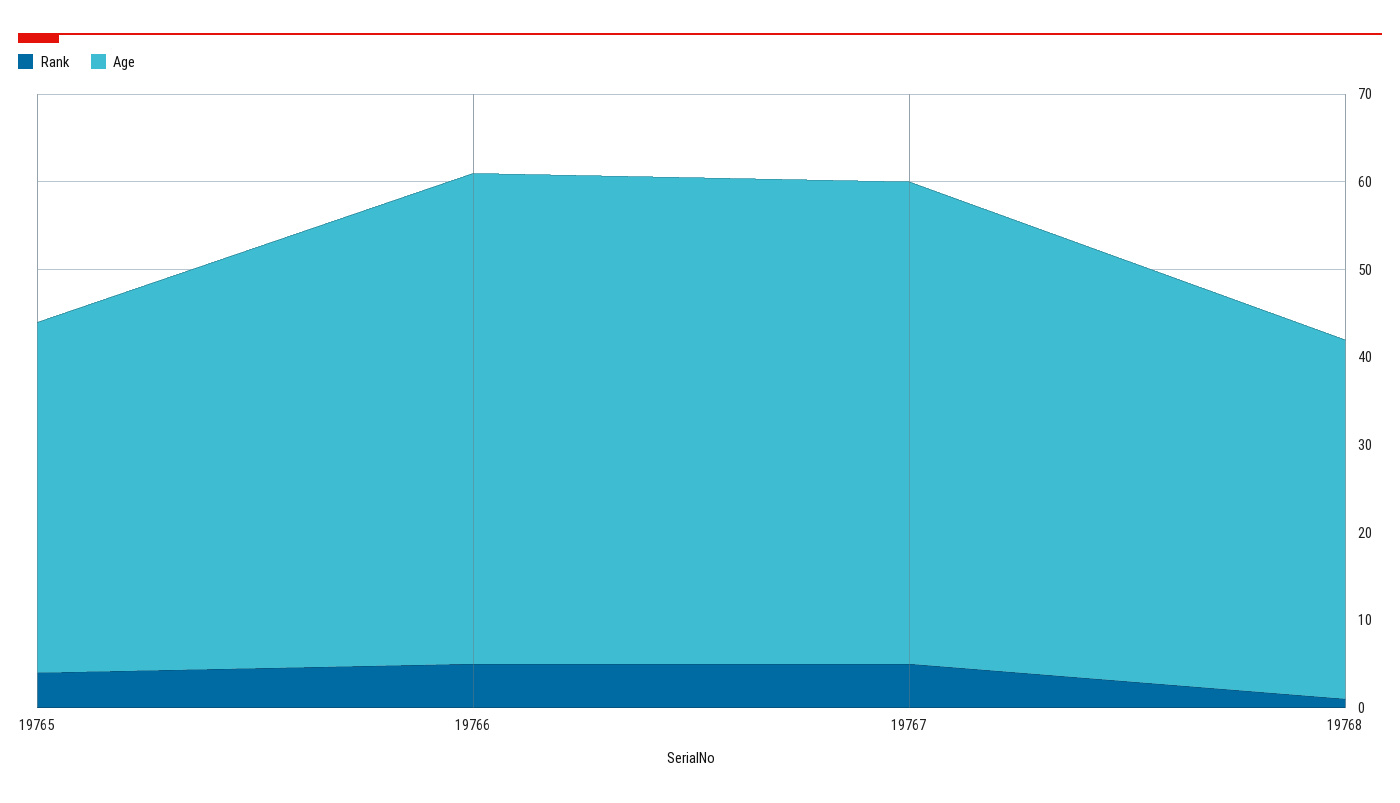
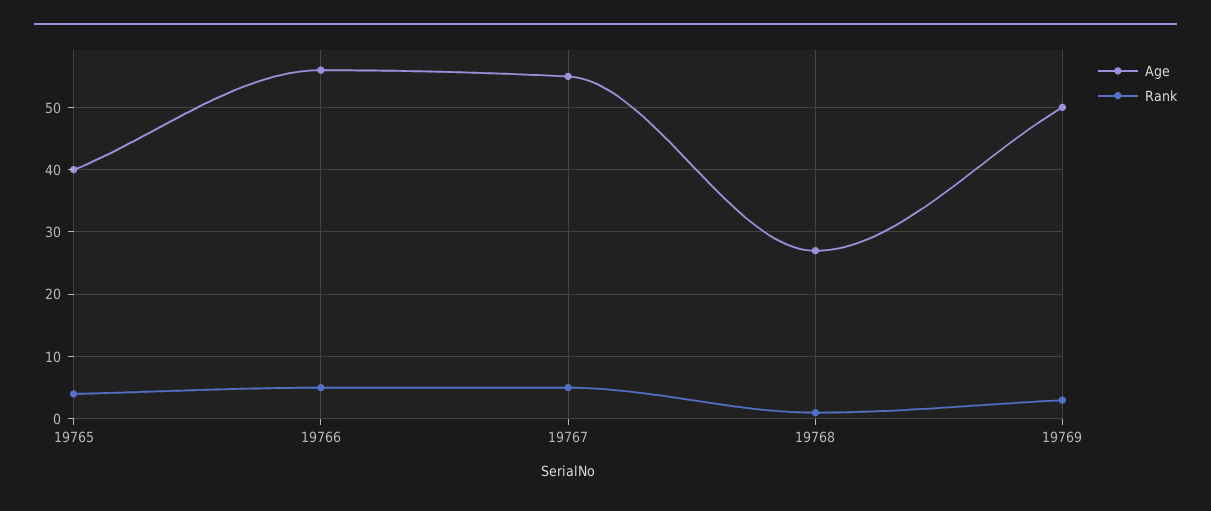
Age, 19768: 41 -> 27
Age, 19769: none -> 50
Rank, 19769: none -> 3

